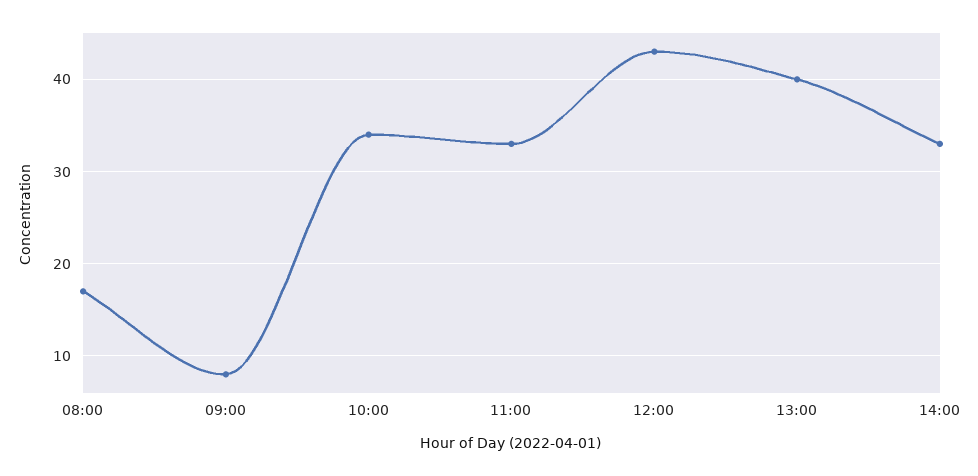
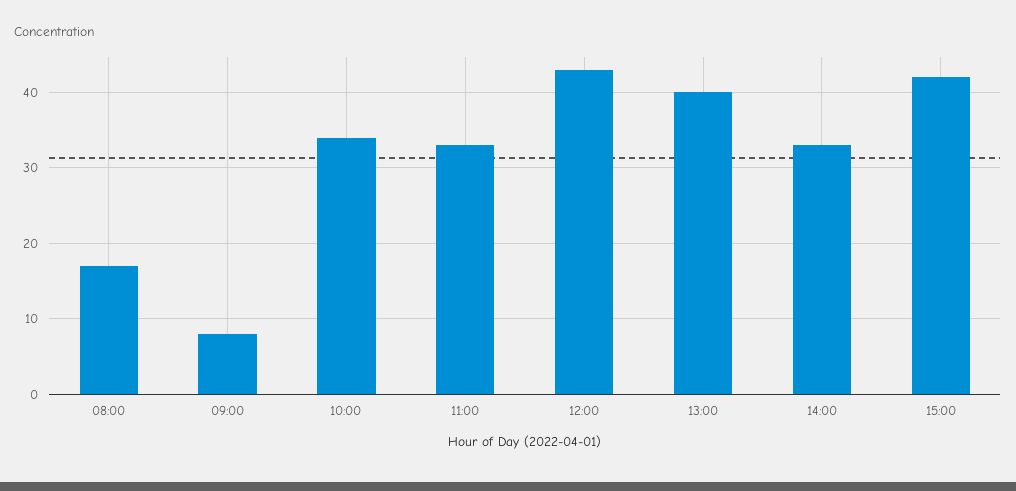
15:00: none -> 42

